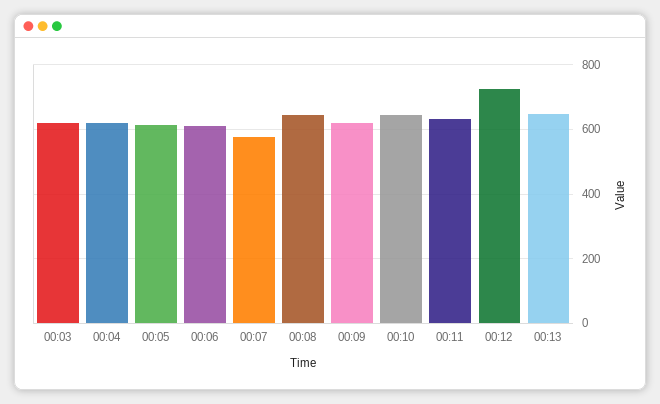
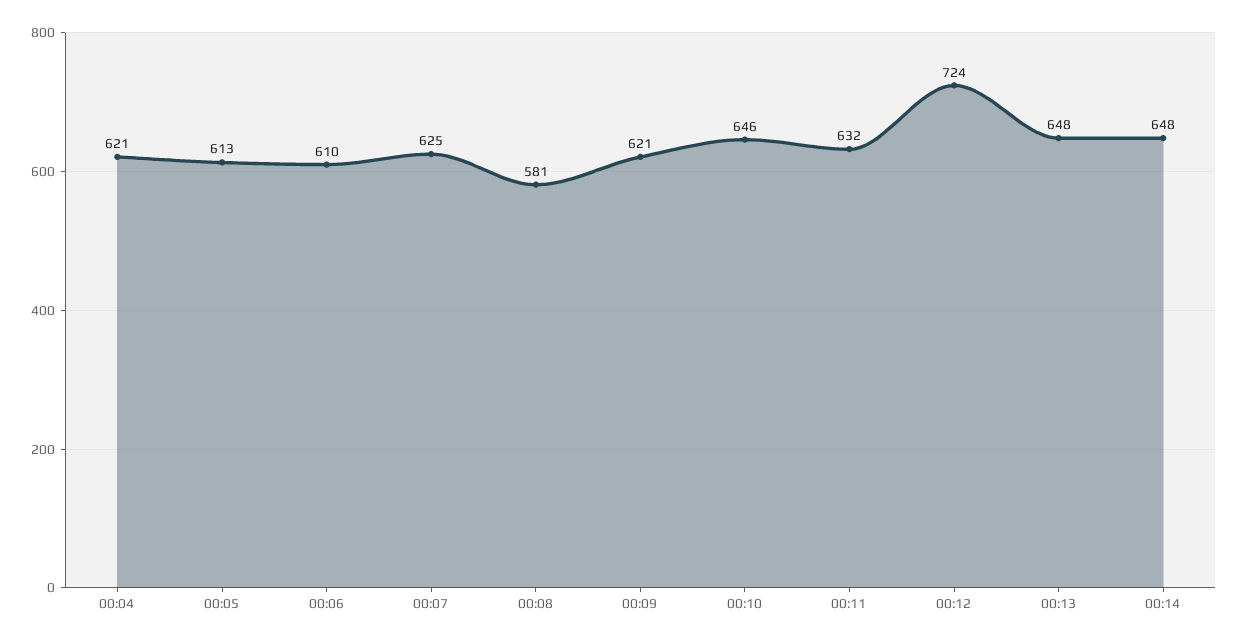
00:03: 620 -> none
00:07: 580 -> 625
00:08: 640 -> 581
00:14: none -> 648

